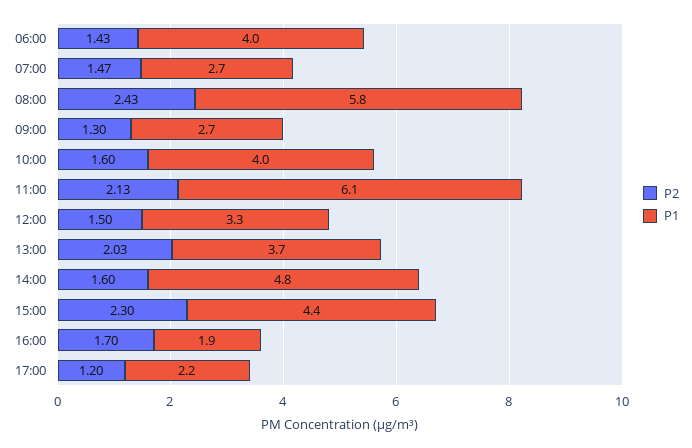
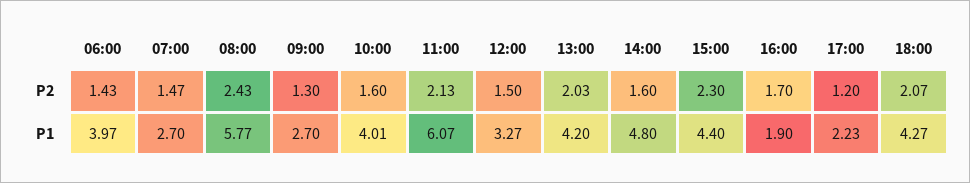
P1, 13:00: 3.7 -> 4.2
P2, 18:00: none -> 2.07
P1, 18:00: none -> 4.27

